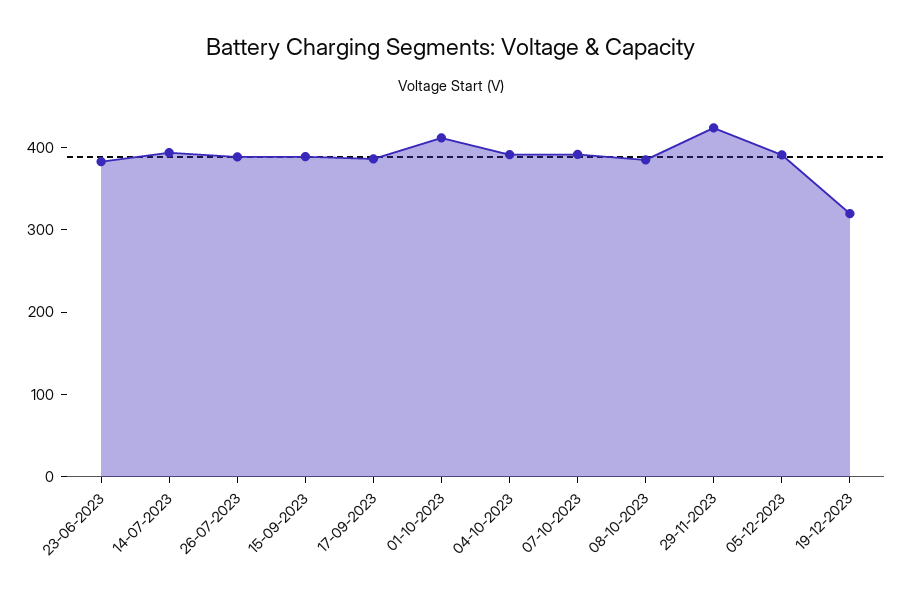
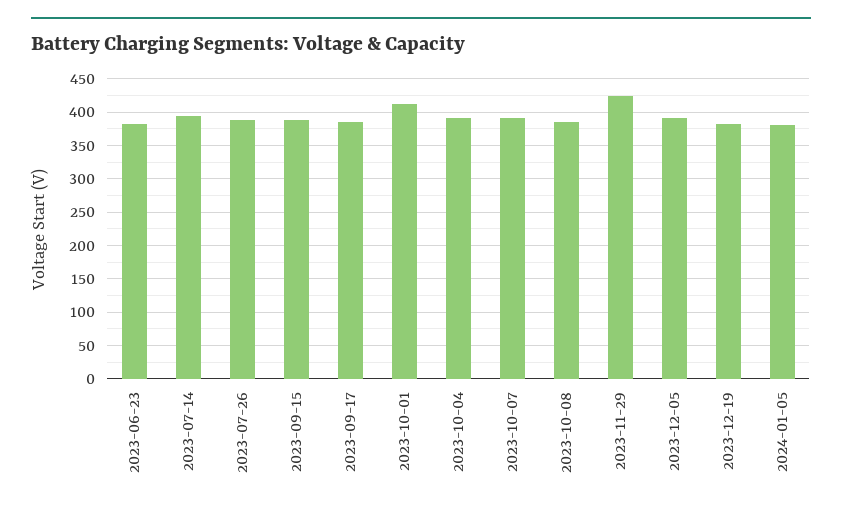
19-12-2023: 320 -> 380
2024-01-05: none -> 380

